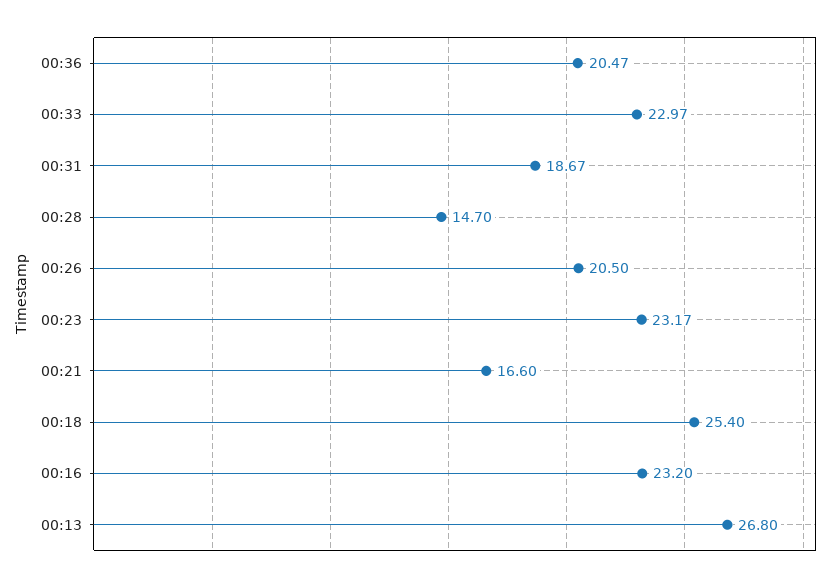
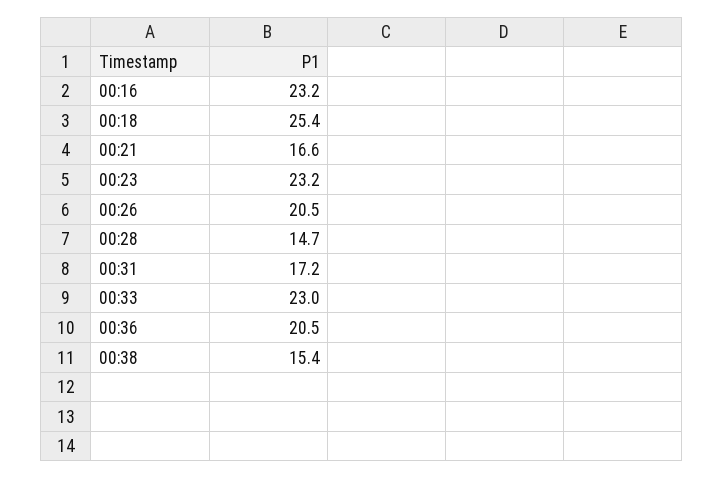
00:31: 18.67 -> 17.2
00:13: 26.8 -> none
00:38: none -> 15.4

